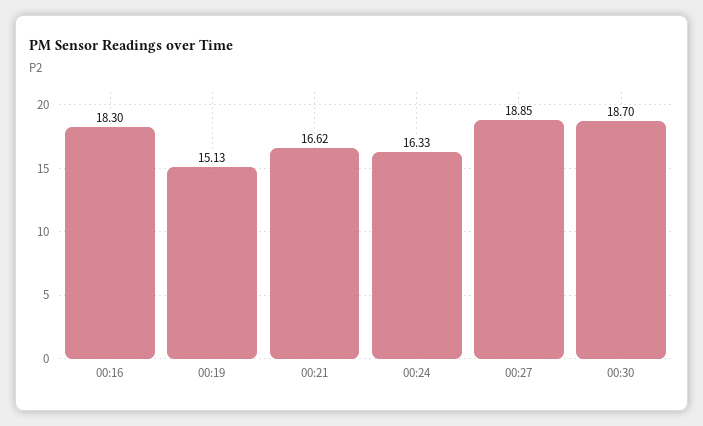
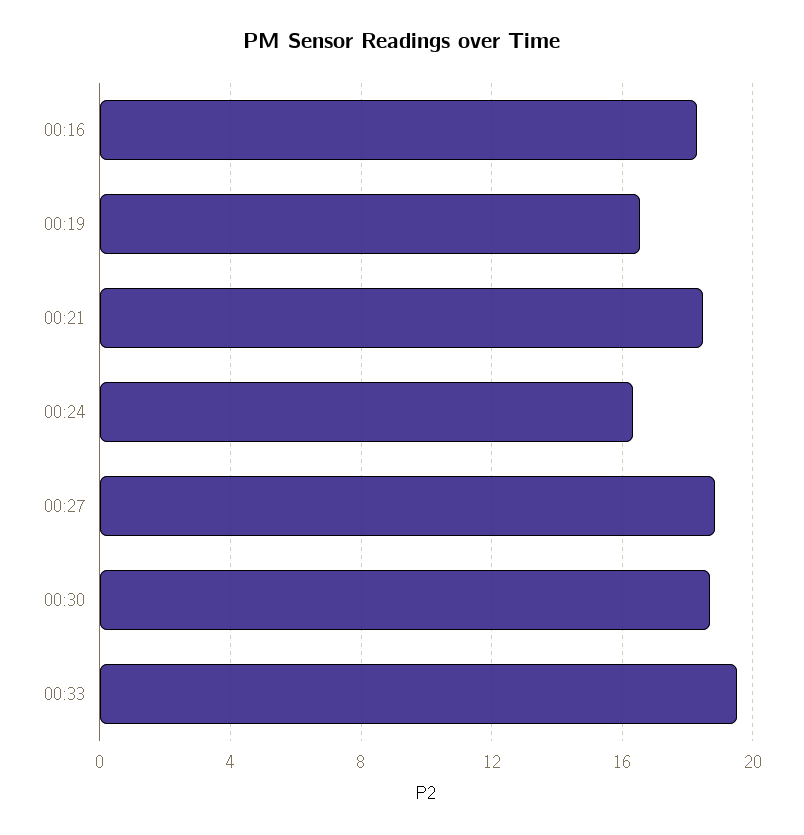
00:19: 15.13 -> 16.5
00:21: 16.62 -> 18.5
00:33: none -> 19.5

